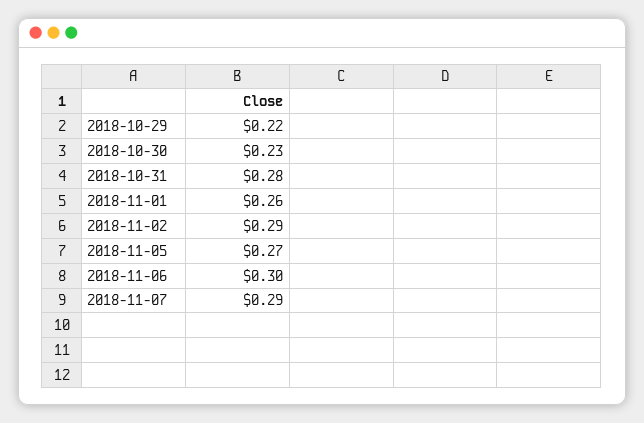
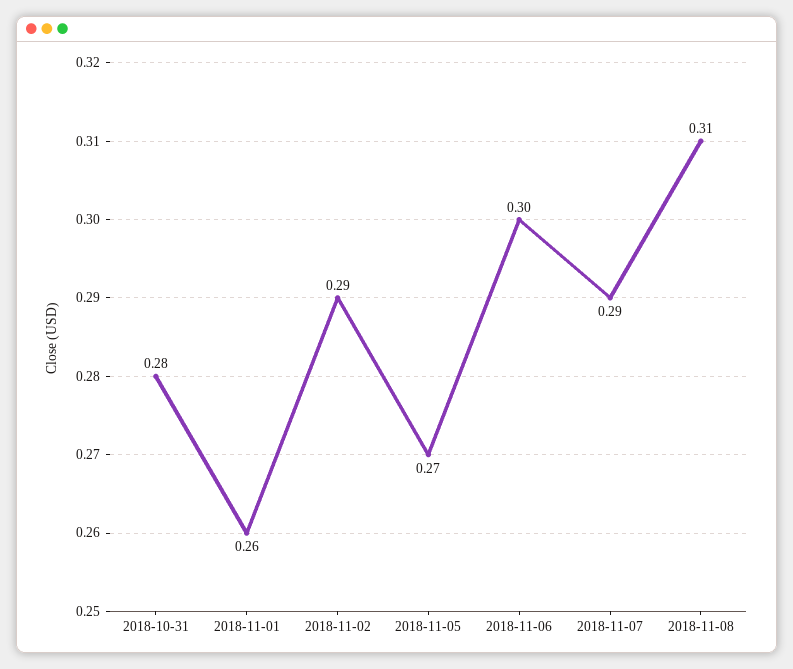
2018-10-29: 0.22 -> none
2018-10-30: 0.23 -> none
2018-11-08: none -> 0.31

